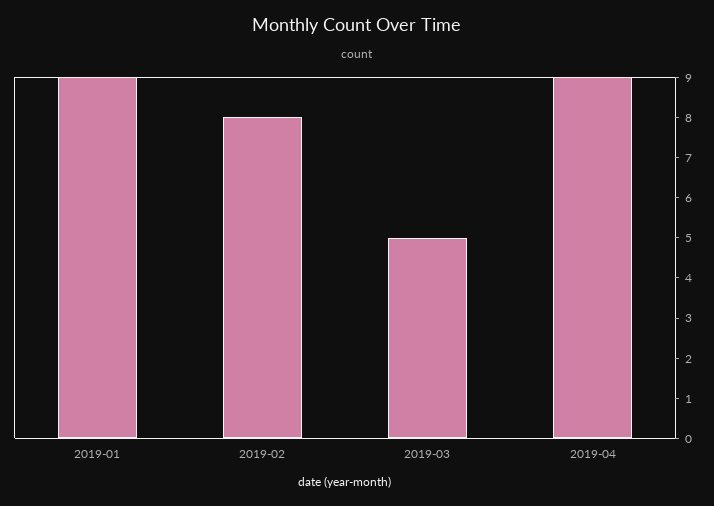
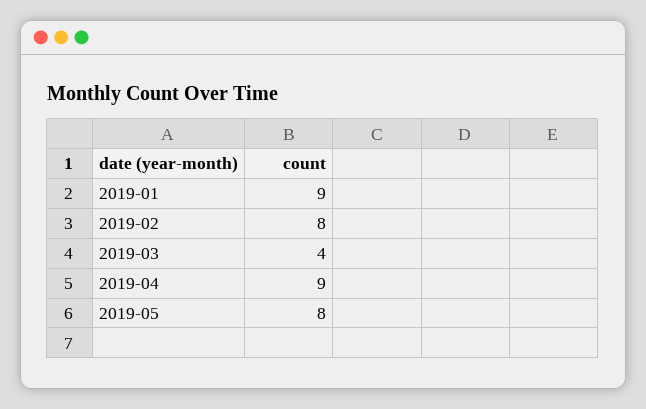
2019-03: 5 -> 4
2019-05: none -> 8

